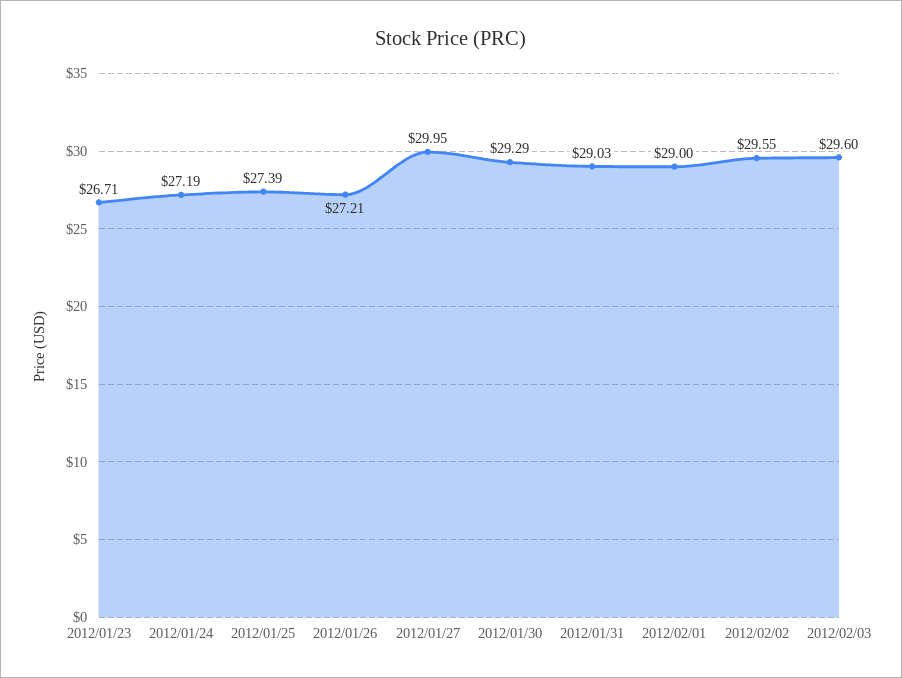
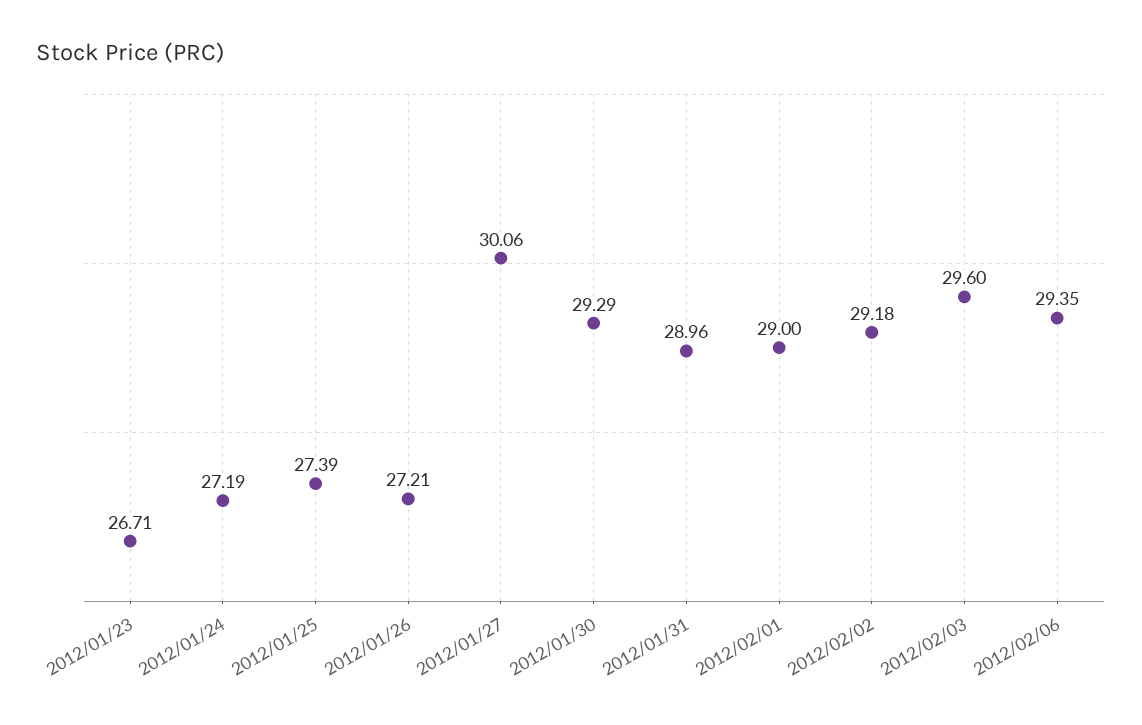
2012/01/27: 29.95 -> 30.06
2012/01/31: 29.03 -> 28.96
2012/02/02: 29.55 -> 29.18
2012/02/06: none -> 29.35

